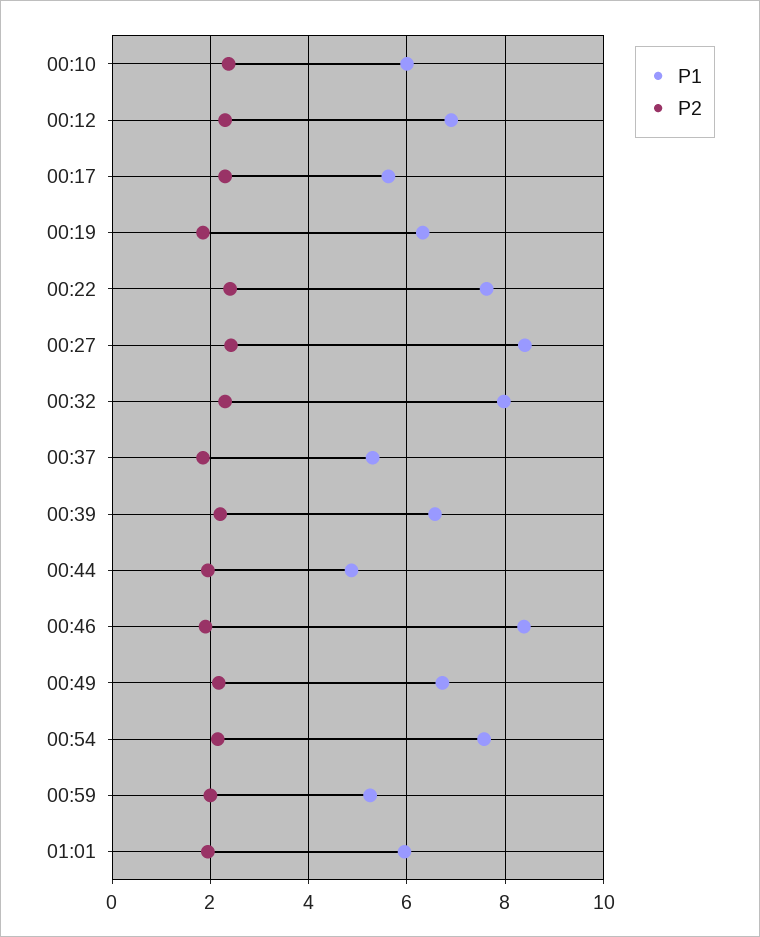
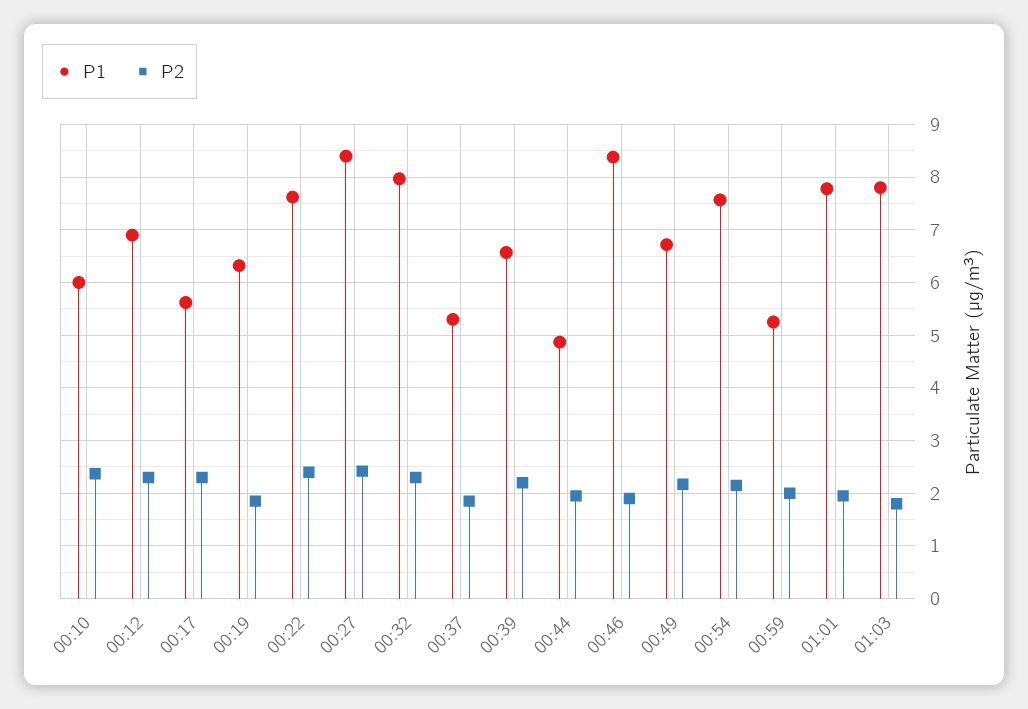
P1, 01:01: 6 -> 7.8
P1, 01:03: none -> 7.8
P2, 01:03: none -> 1.8

